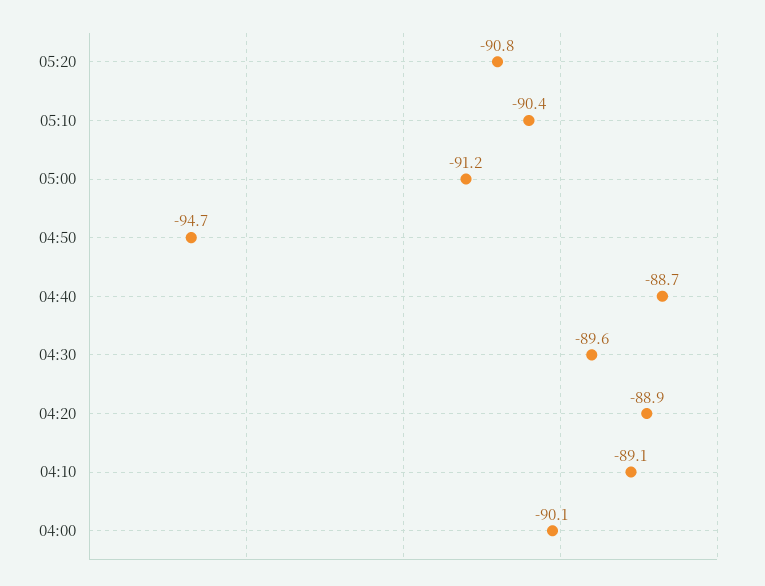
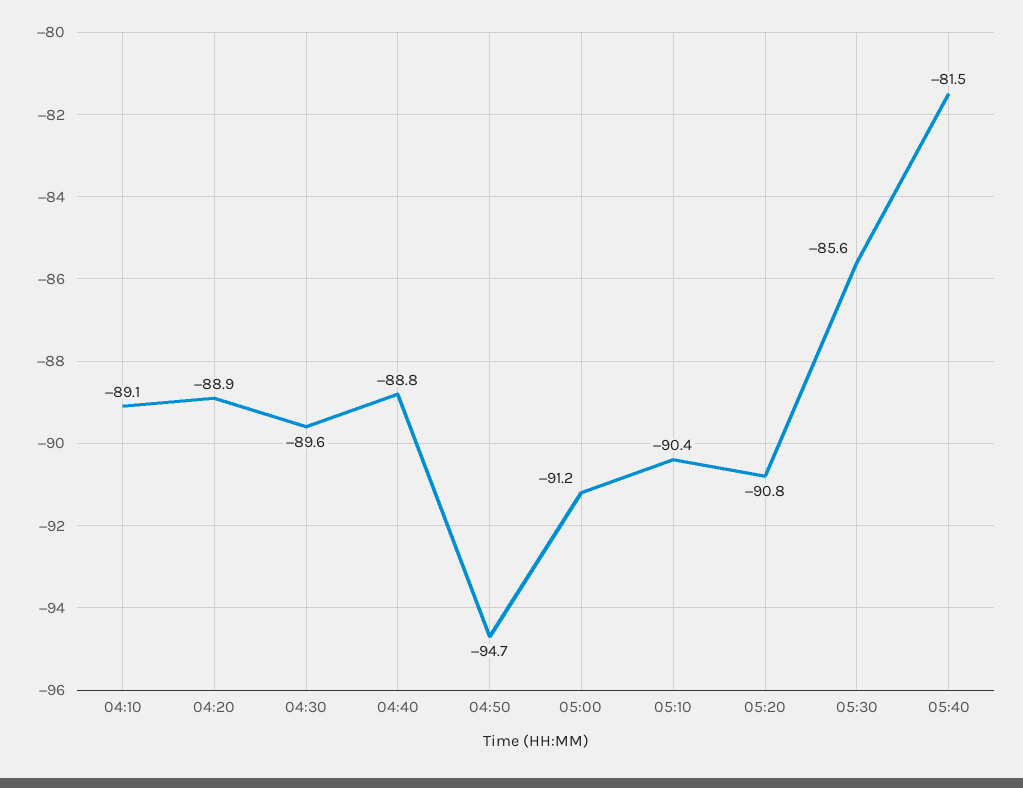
04:40: -88.7 -> -88.8
04:00: -90.1 -> none
05:30: none -> -85.6
05:40: none -> -81.5

